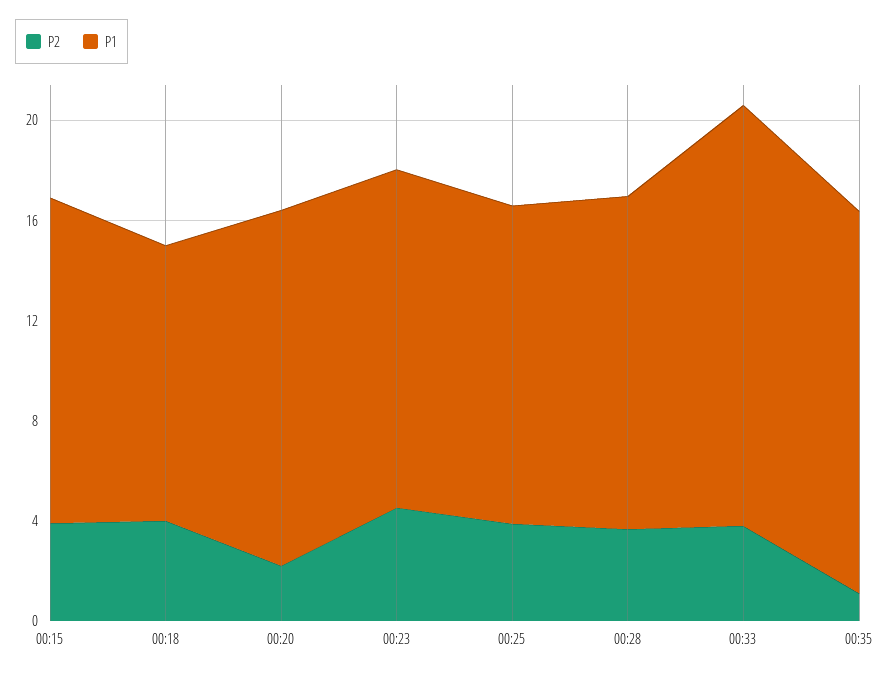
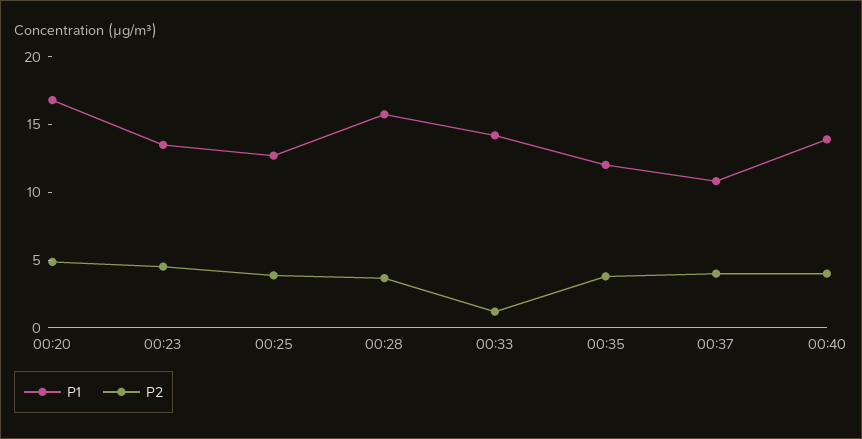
P2, 00:15: 4 -> none
P1, 00:15: 13 -> none
P2, 00:18: 4 -> none
P1, 00:18: 11 -> none
P2, 00:20: 2 -> 5
P1, 00:20: 14 -> 17
P1, 00:28: 13 -> 16
P2, 00:33: 4 -> 1
P1, 00:33: 17 -> 14
P2, 00:35: 1 -> 4
P1, 00:35: 15 -> 12
P1, 00:37: none -> 11
P2, 00:37: none -> 4
P1, 00:40: none -> 14
P2, 00:40: none -> 4

